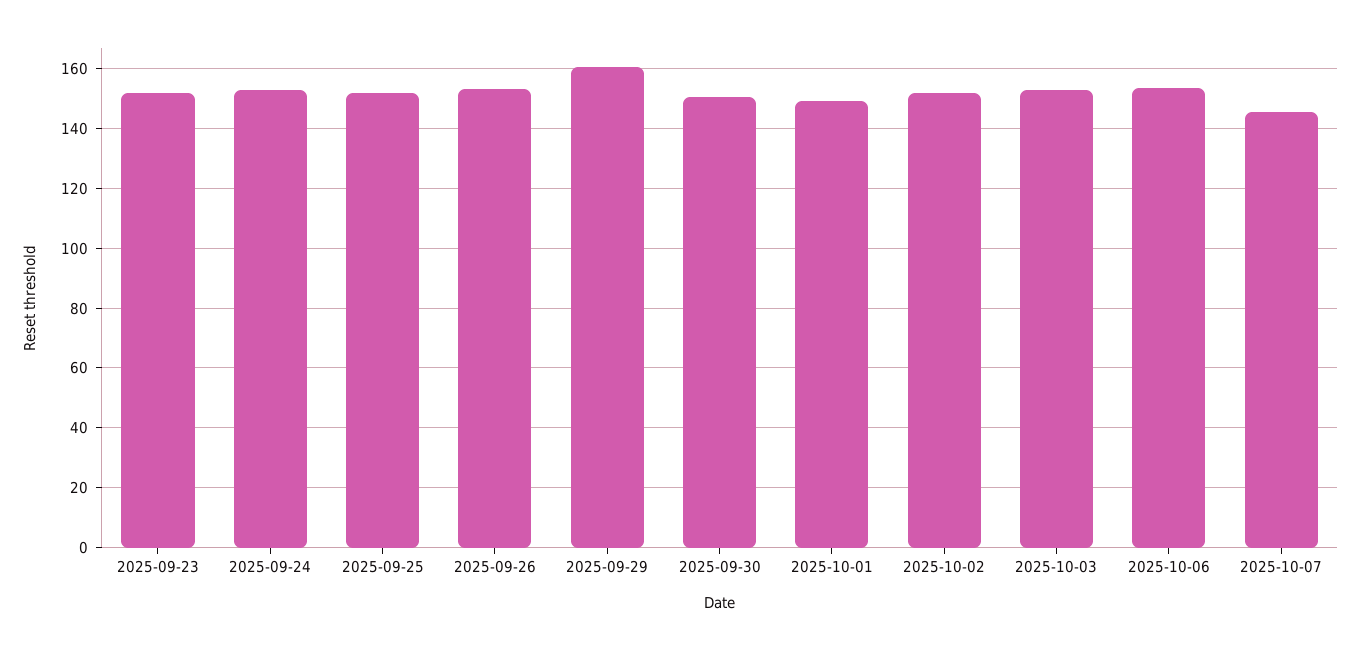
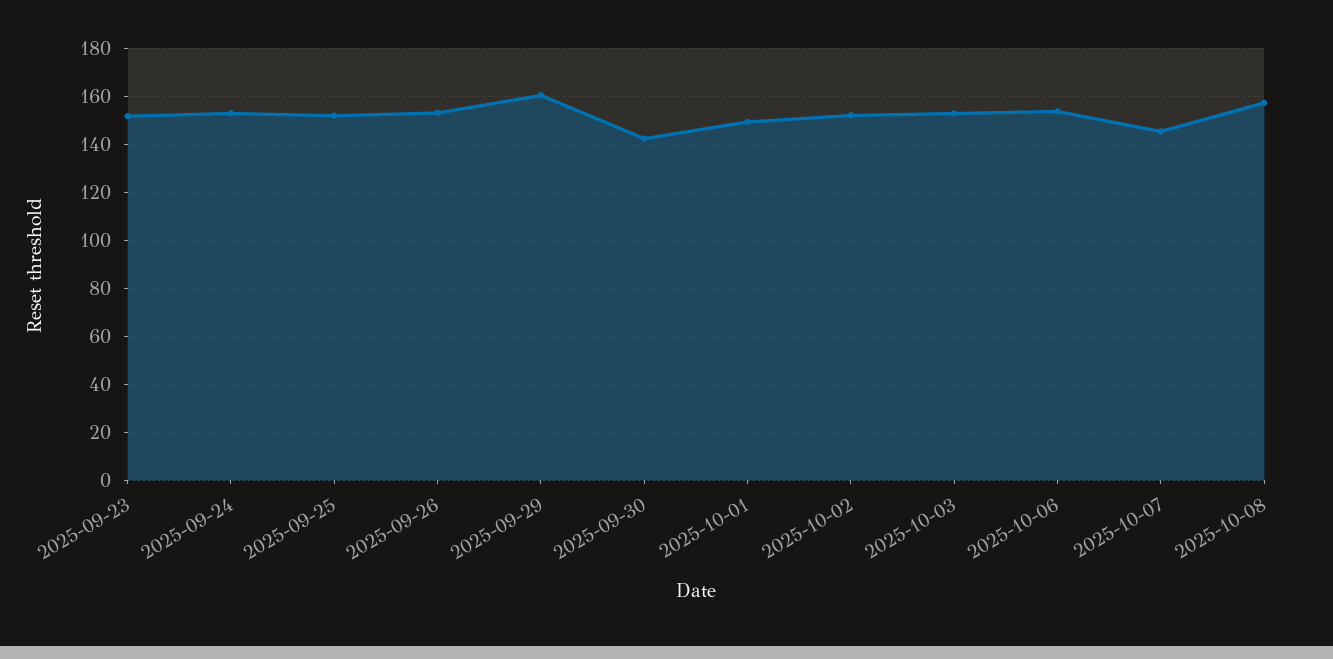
2025-09-30: 150 -> 142.5
2025-10-08: none -> 157.5

